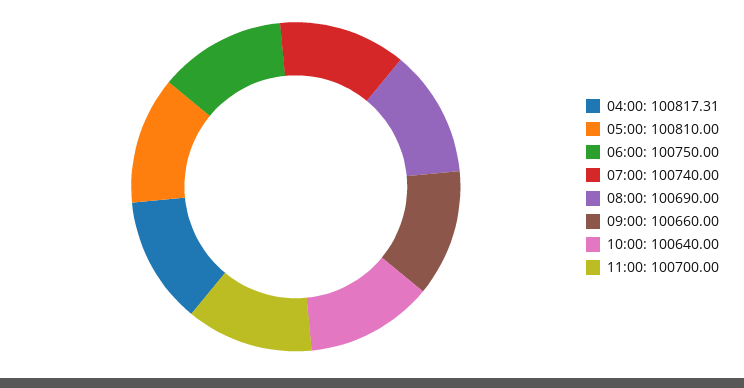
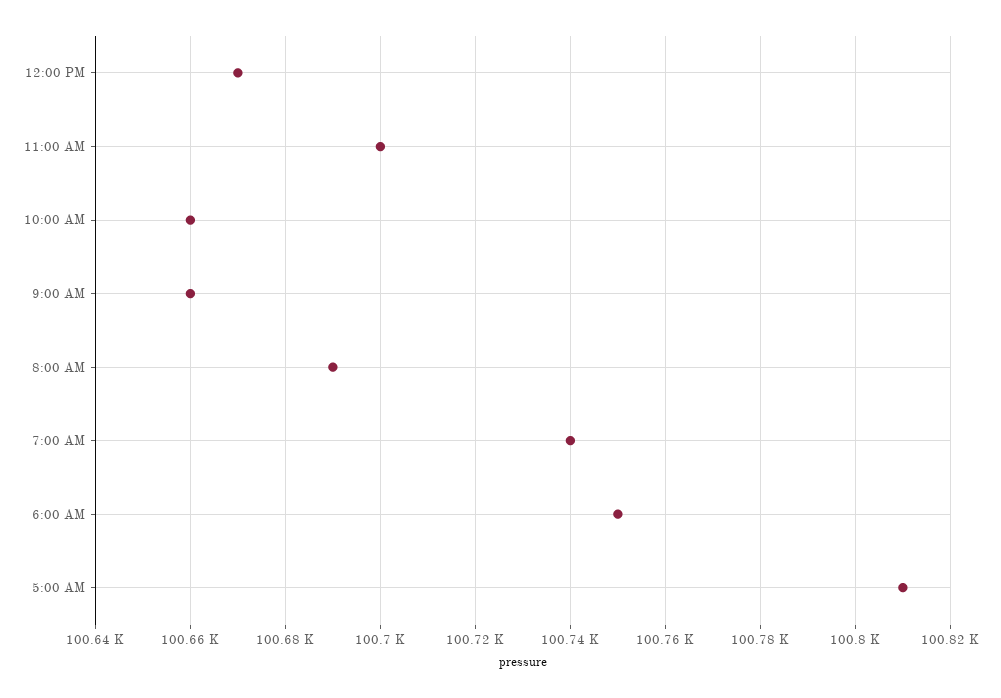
04:00: 100817.31 -> none
10:00: 100640 -> 100660
12:00 PM: none -> 100670

